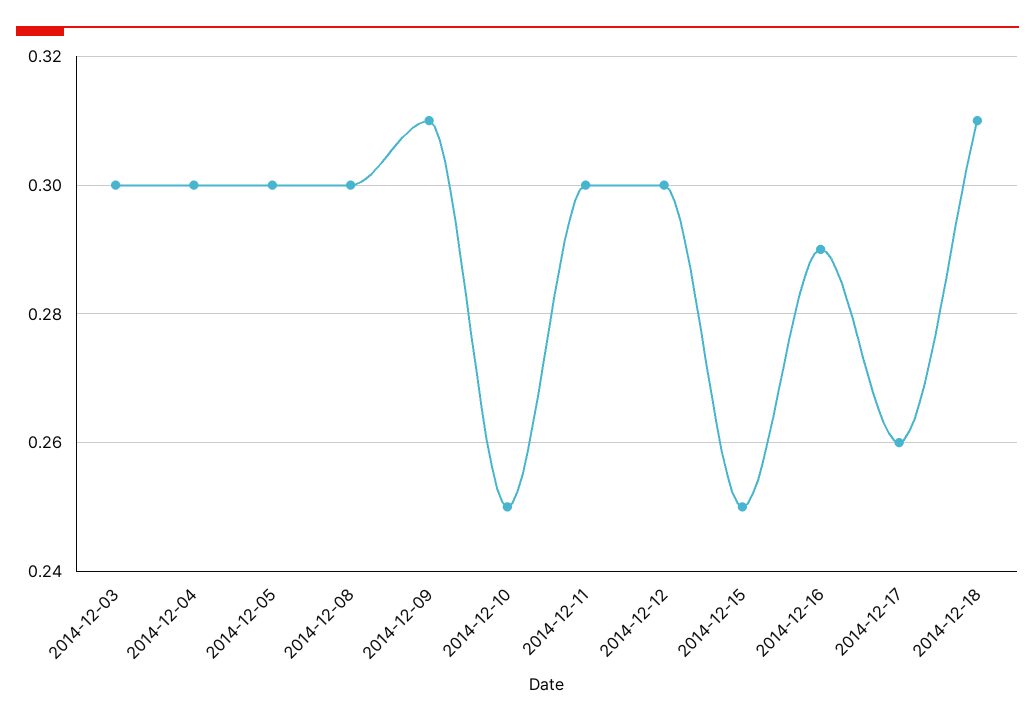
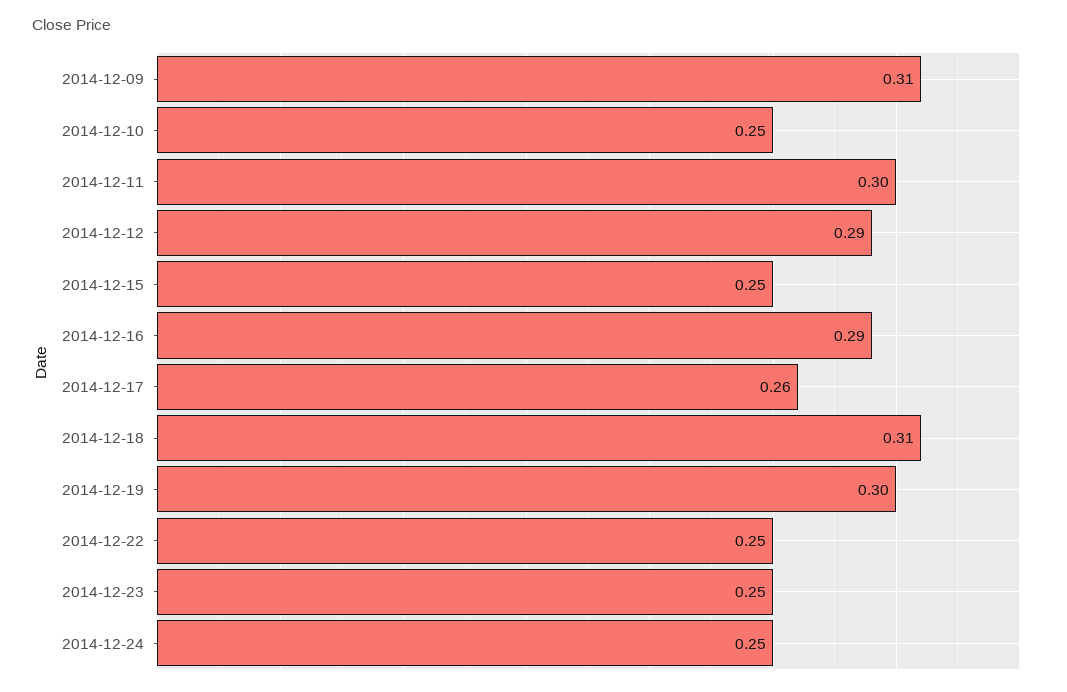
2014-12-03: 0.3 -> none
2014-12-04: 0.3 -> none
2014-12-05: 0.3 -> none
2014-12-08: 0.3 -> none
2014-12-12: 0.3 -> 0.29
2014-12-19: none -> 0.3
2014-12-22: none -> 0.25
2014-12-23: none -> 0.25
2014-12-24: none -> 0.25

